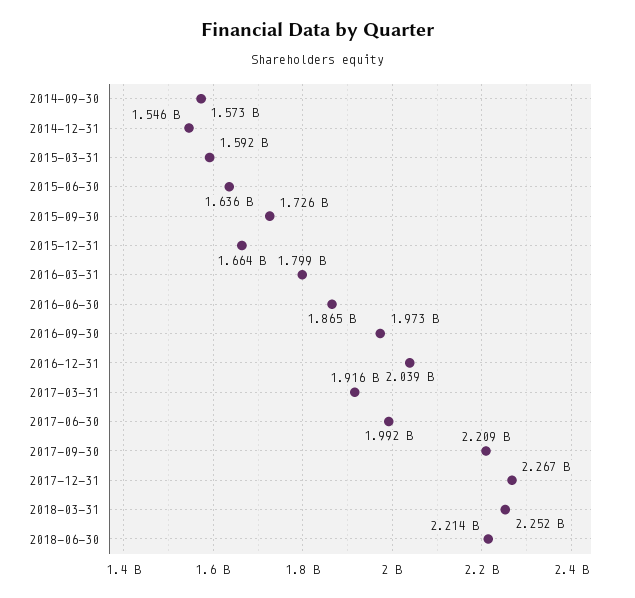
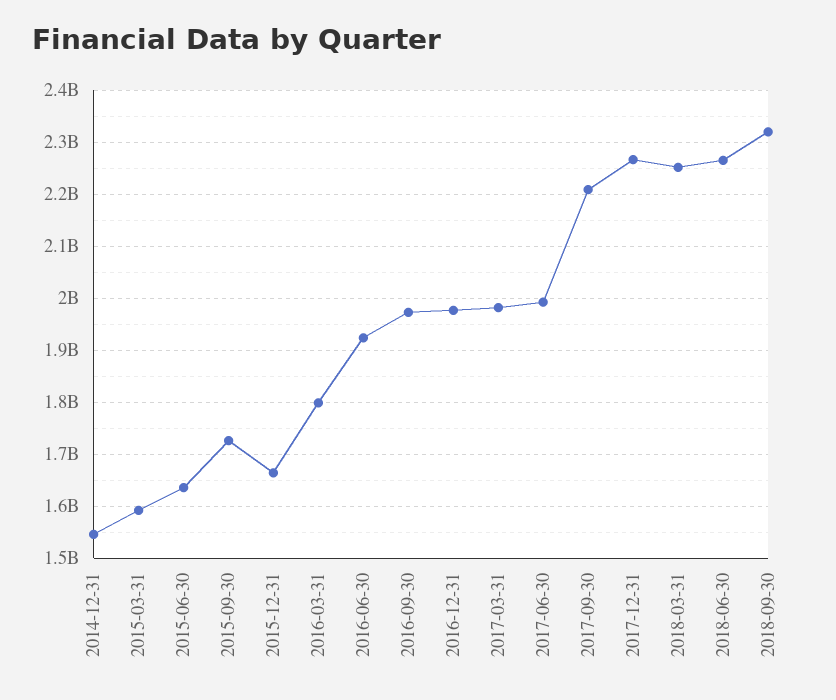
2014-09-30: 1573000000 -> none
2016-06-30: 1865000000 -> 1920000000
2016-12-31: 2039000000 -> 1980000000
2017-03-31: 1916000000 -> 1980000000
2018-06-30: 2214000000 -> 2260000000
2018-09-30: none -> 2320000000

